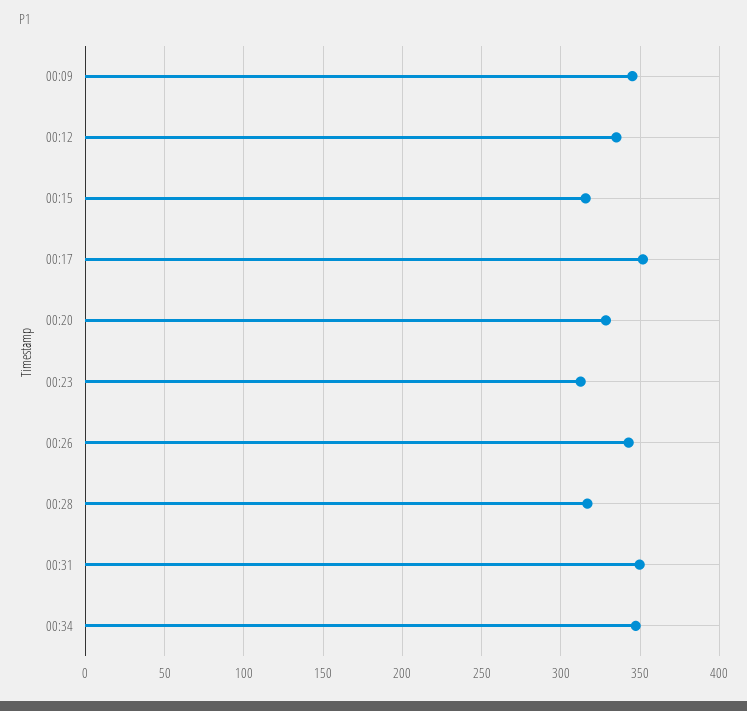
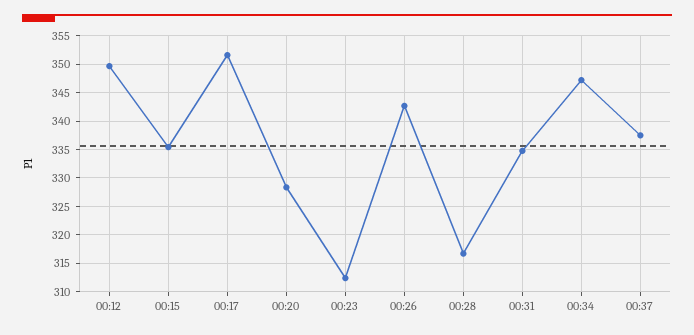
00:09: 345 -> none
00:12: 335 -> 350
00:15: 315 -> 335
00:31: 350 -> 335
00:37: none -> 337.5

